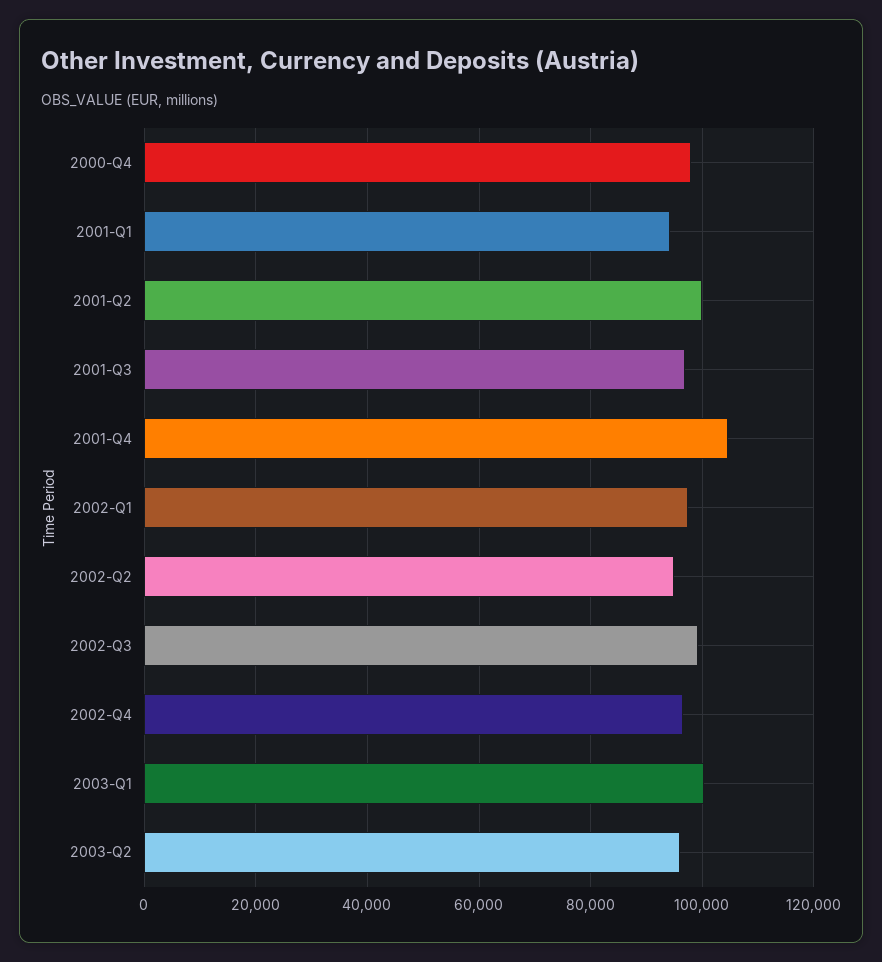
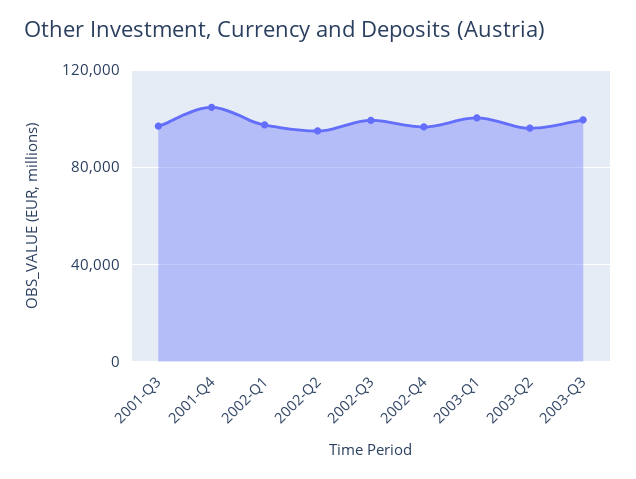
2000-Q4: 98000 -> none
2001-Q1: 94000 -> none
2001-Q2: 100000 -> none
2003-Q3: none -> 100000

